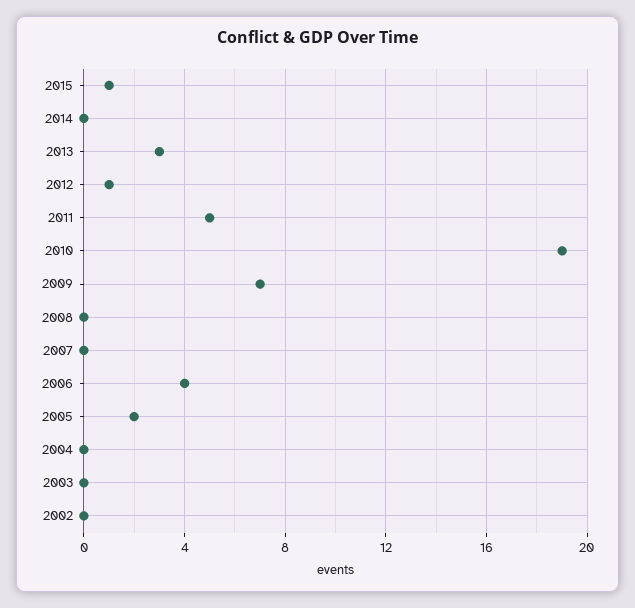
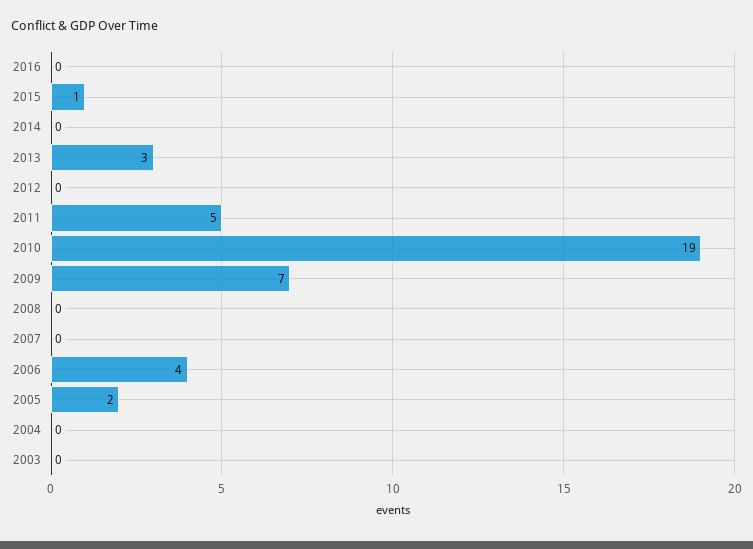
2012: 1 -> 0
2002: 0 -> none
2016: none -> 0

